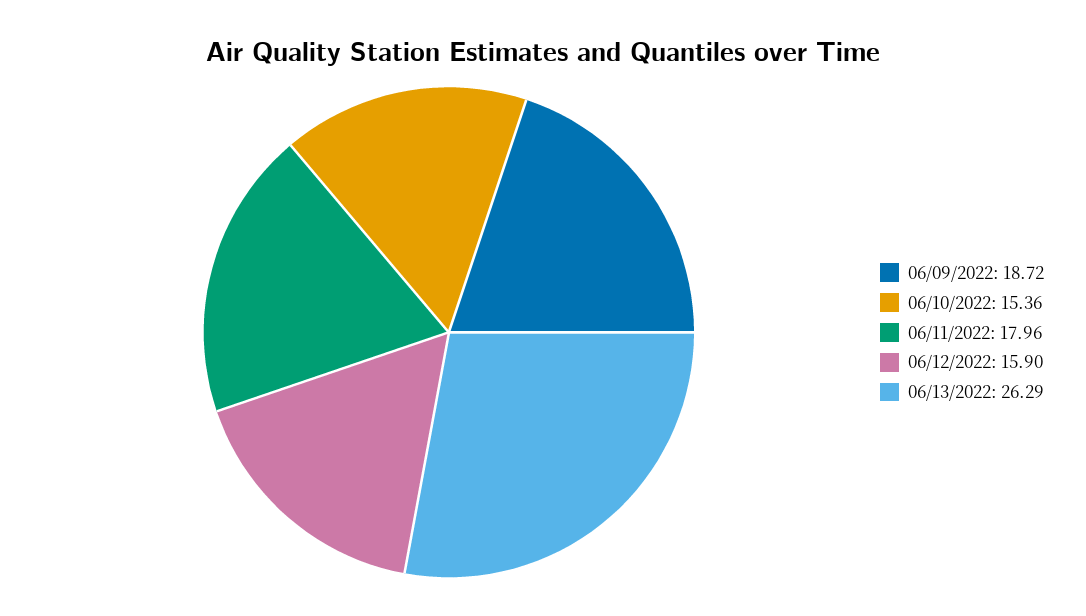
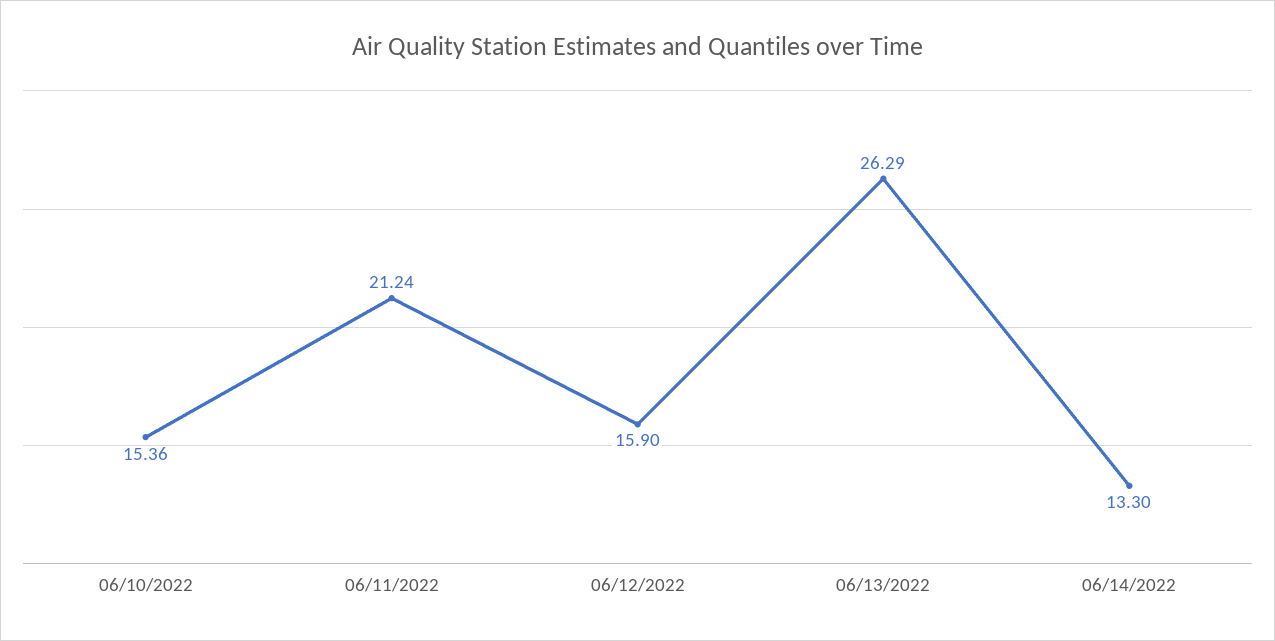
06/09/2022: 18.72 -> none
06/11/2022: 17.96 -> 21.24
06/14/2022: none -> 13.3

